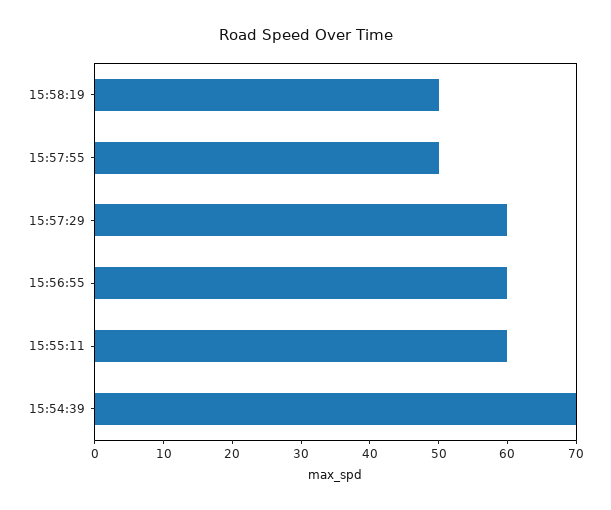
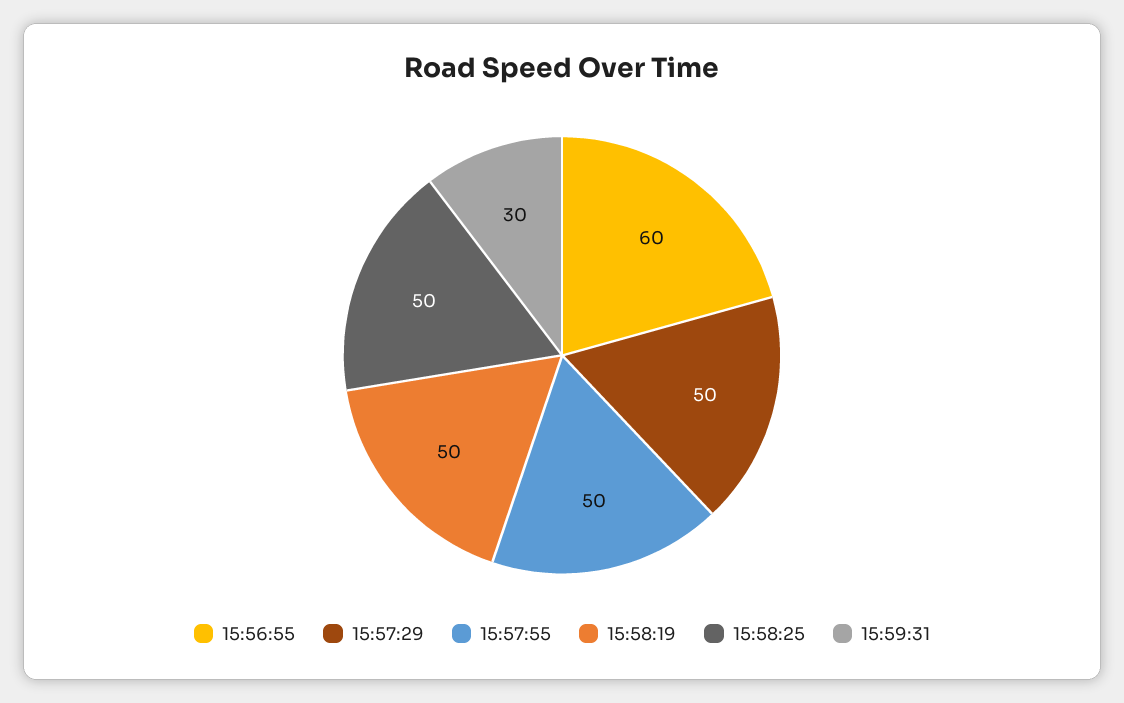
15:57:29: 60 -> 50
15:55:11: 60 -> none
15:54:39: 70 -> none
15:58:25: none -> 50
15:59:31: none -> 30

